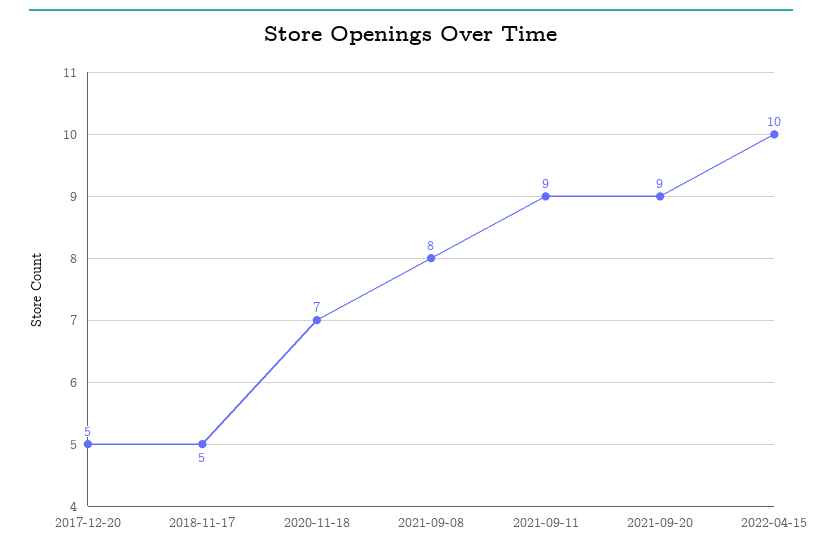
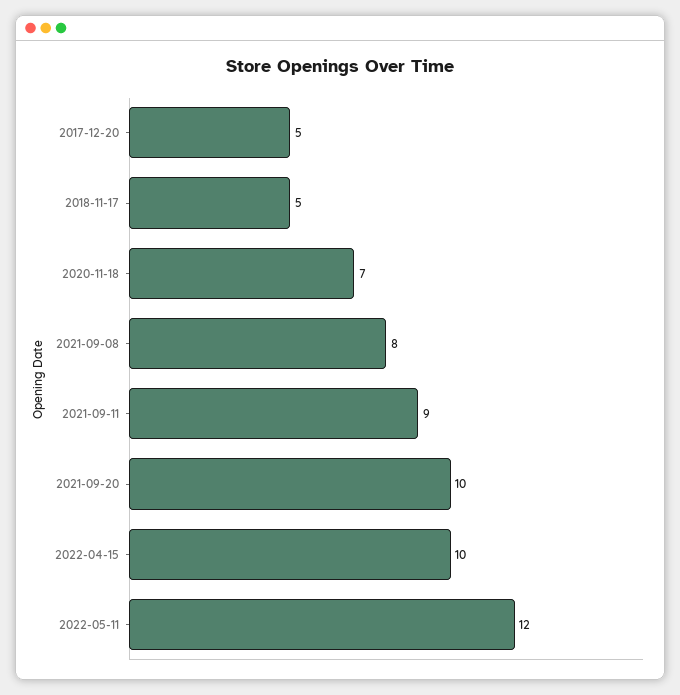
2021-09-20: 9 -> 10
2022-05-11: none -> 12

